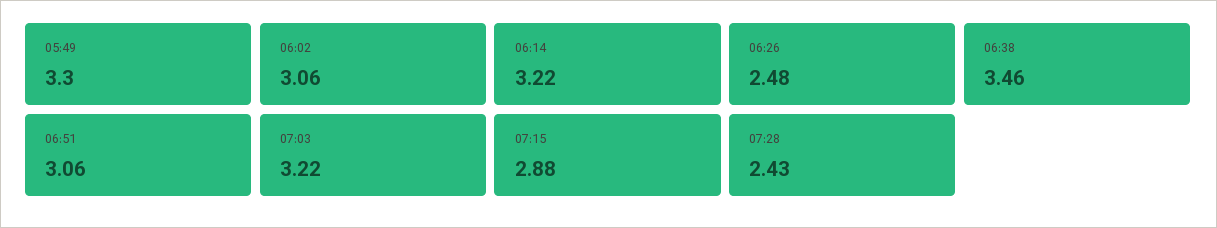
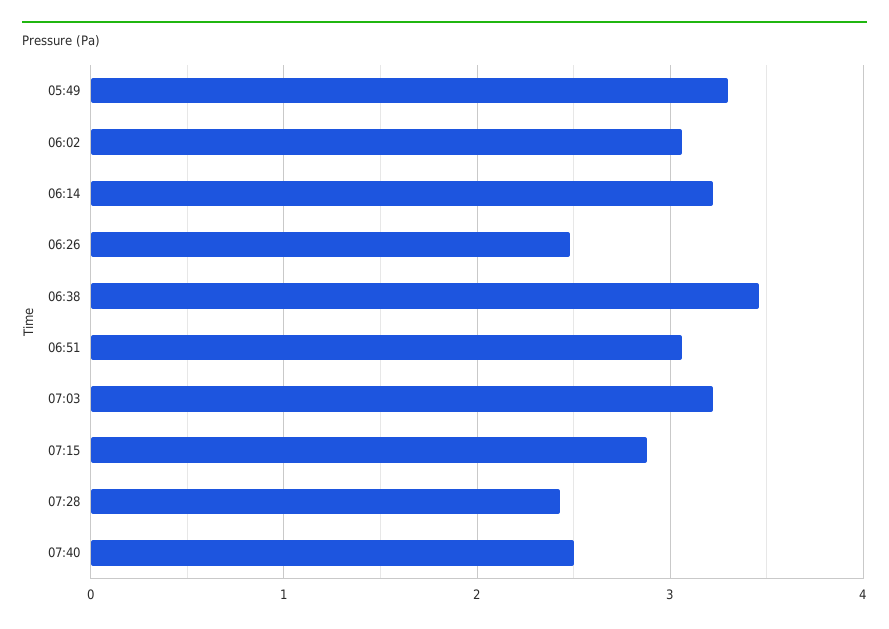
07:40: none -> 2.5

